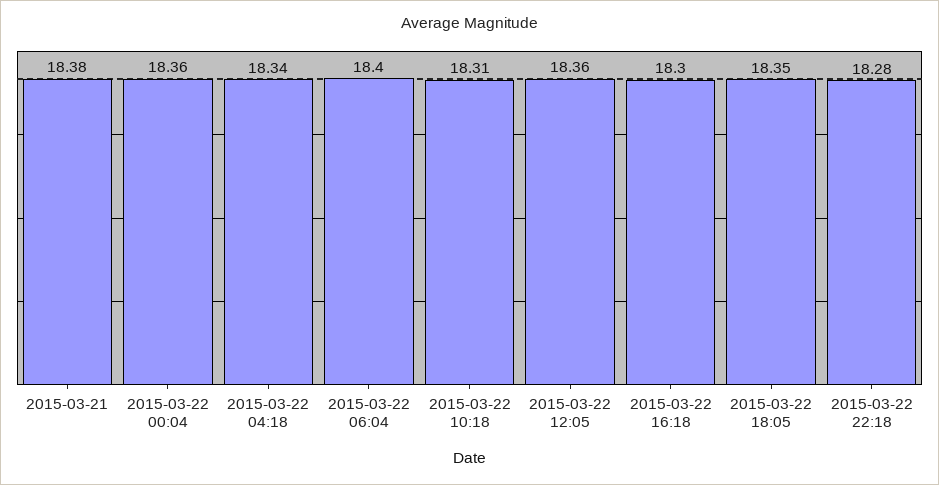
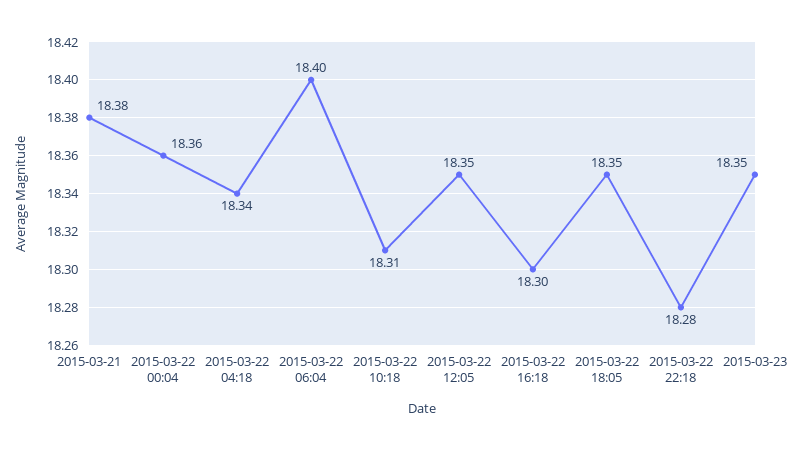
2015-03-22 12:05: 18.36 -> 18.35
2015-03-23: none -> 18.35

